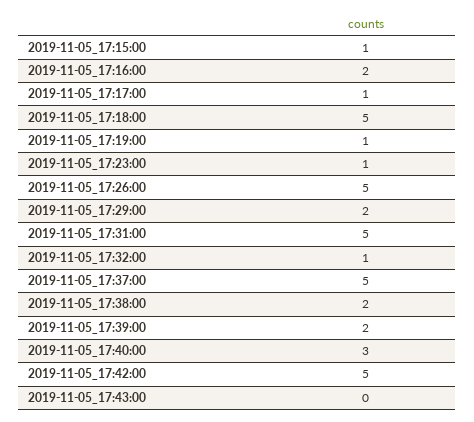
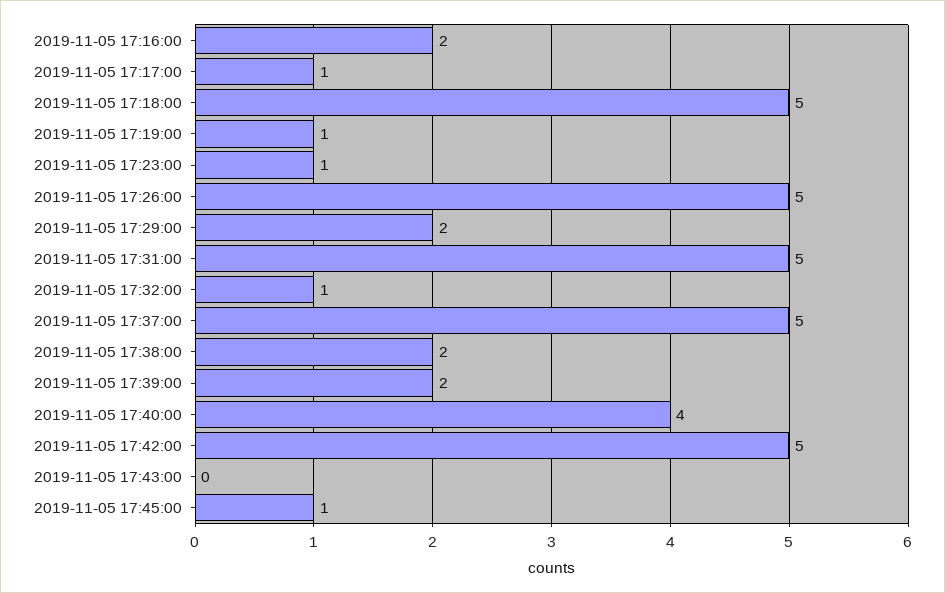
2019-11-05_17:15:00: 1 -> none
2019-11-05_17:40:00: 3 -> 4
2019-11-05 17:45:00: none -> 1

